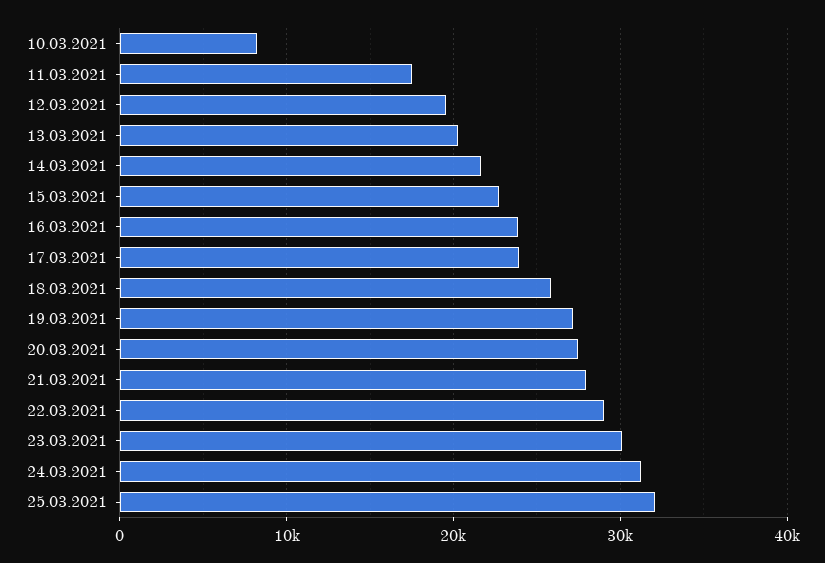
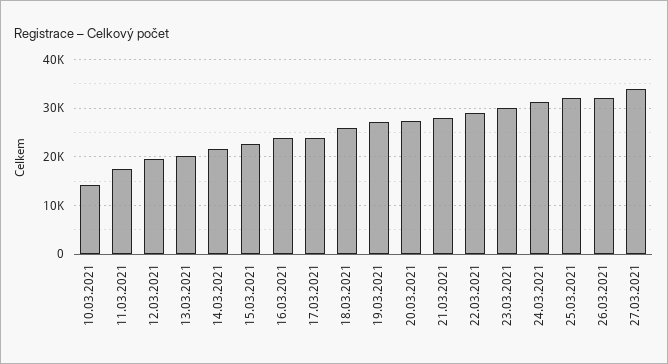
10.03.2021: 8000 -> 14000
26.03.2021: none -> 32000
27.03.2021: none -> 34000

